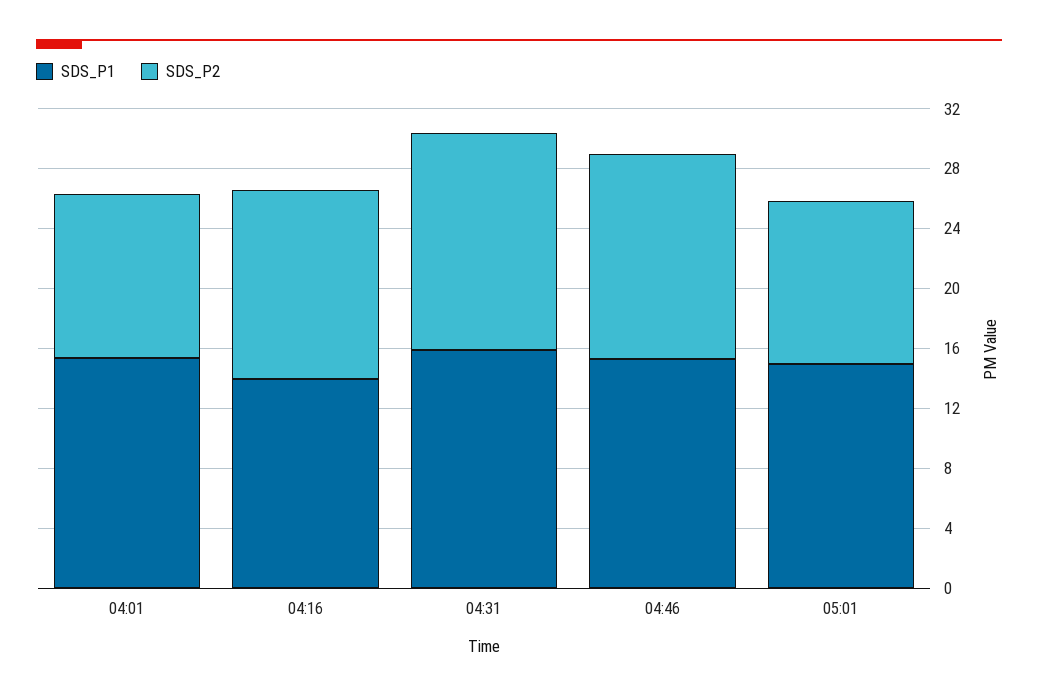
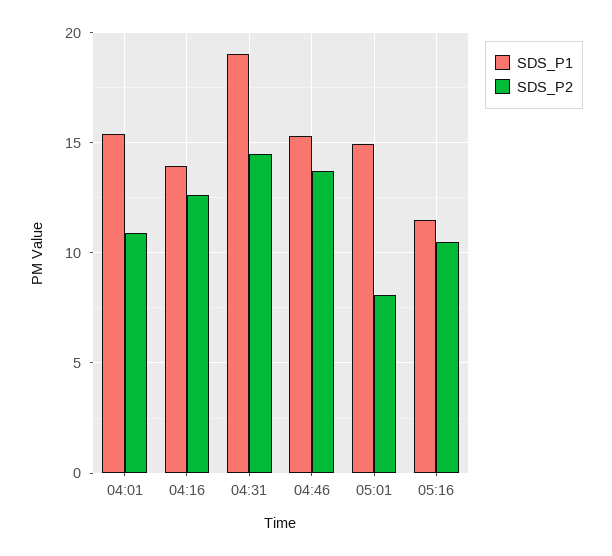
SDS_P1, 04:31: 16 -> 19
SDS_P2, 05:01: 11 -> 8
SDS_P1, 05:16: none -> 11.5
SDS_P2, 05:16: none -> 10.5

